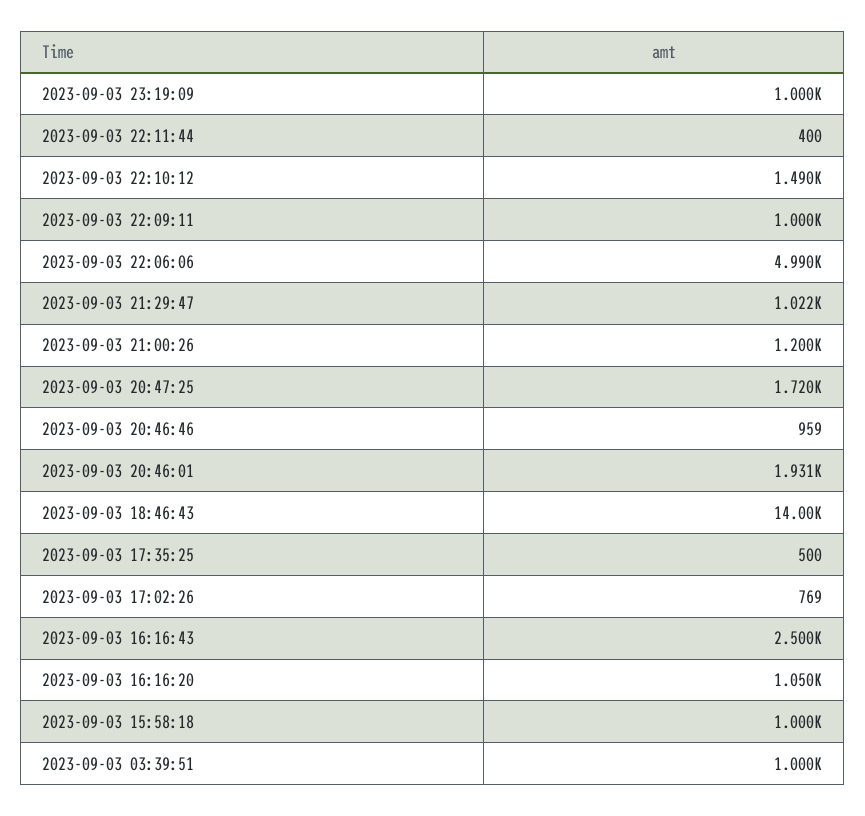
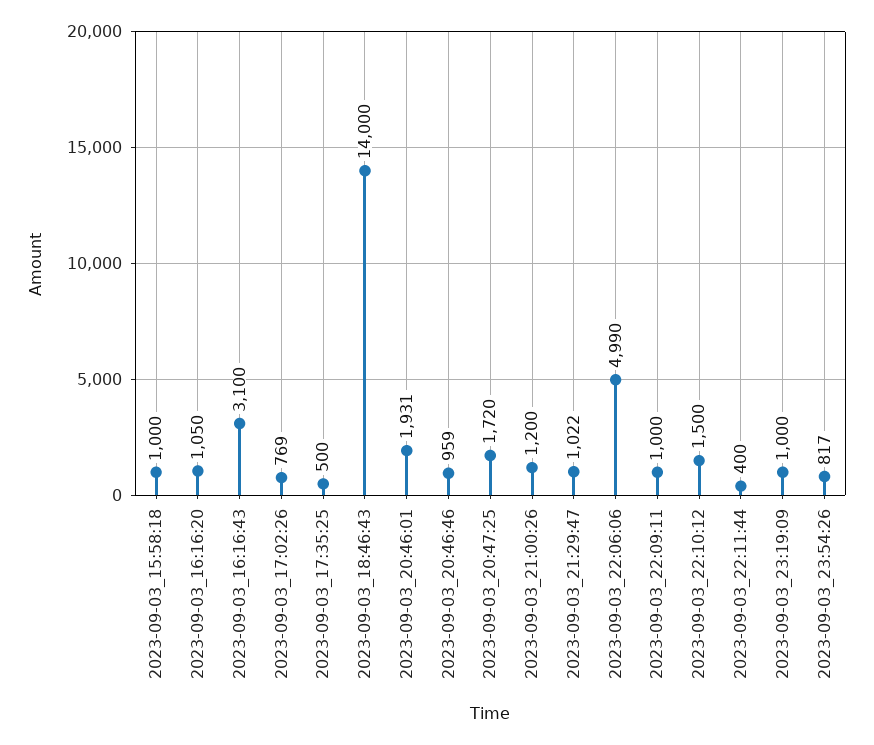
2023-09-03 22:10:12: 1490 -> 1500
2023-09-03 16:16:43: 2500 -> 3100
2023-09-03 03:39:51: 1000 -> none
2023-09-03_23:54:26: none -> 817

